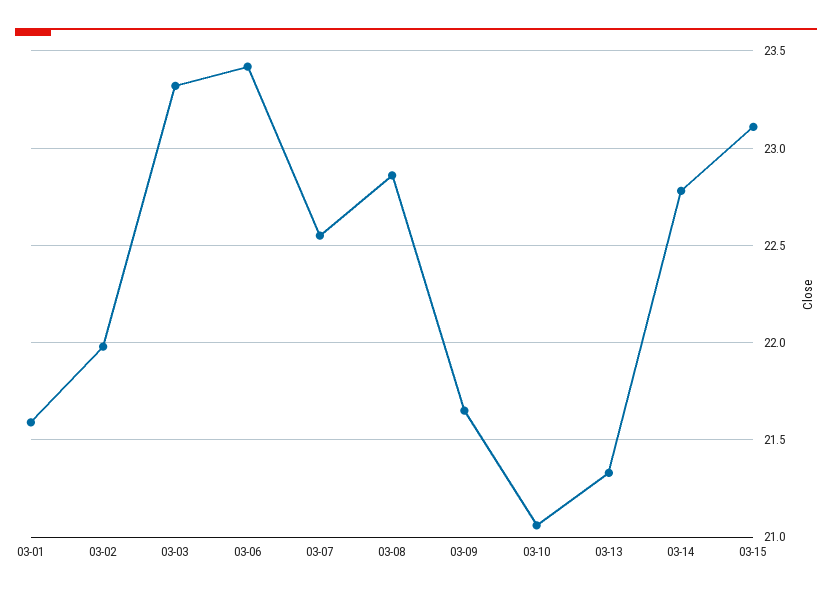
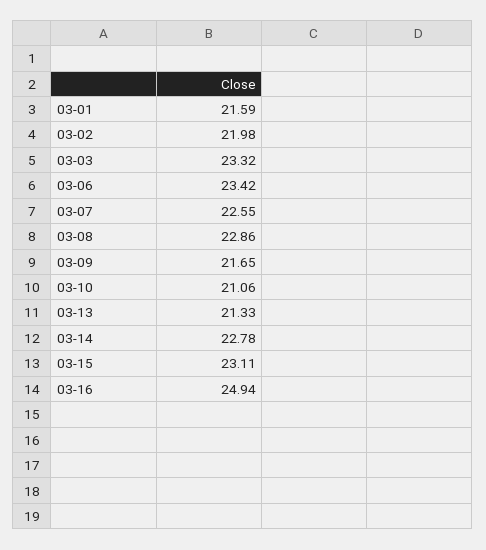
03-16: none -> 24.94

